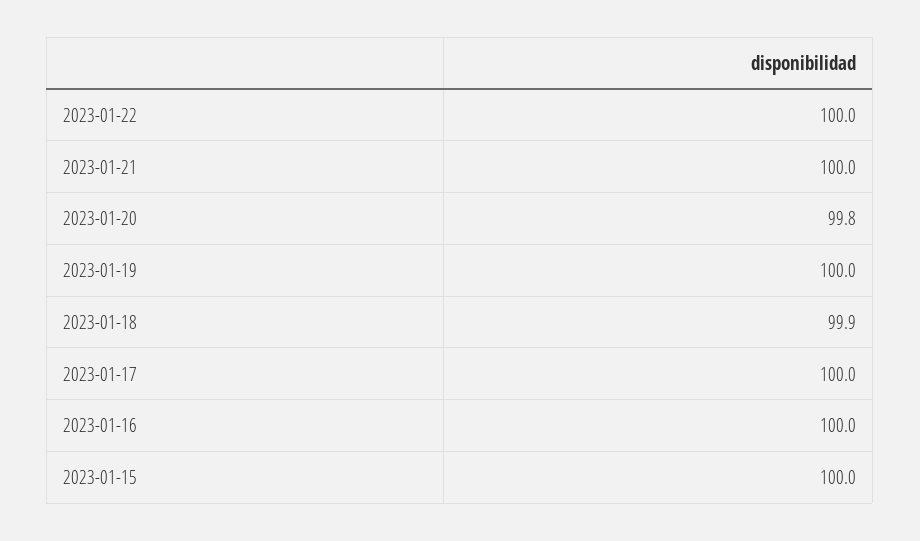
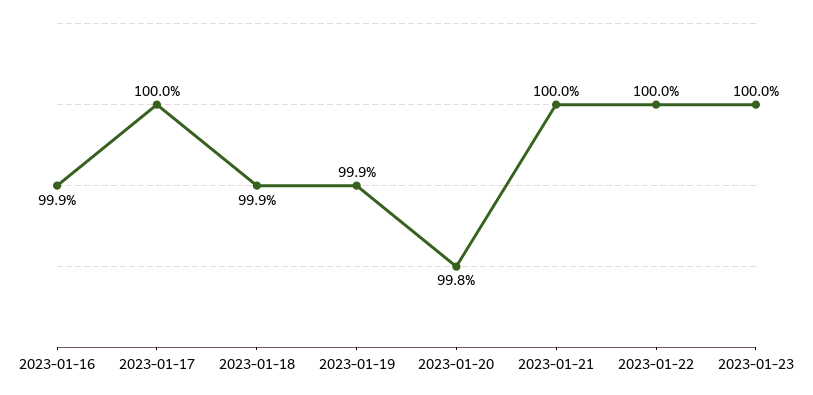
2023-01-19: 100 -> 99.9
2023-01-16: 100 -> 99.9
2023-01-15: 100 -> none
2023-01-23: none -> 100

